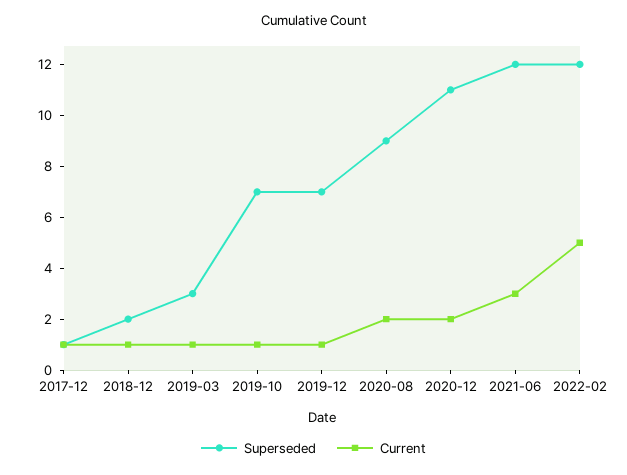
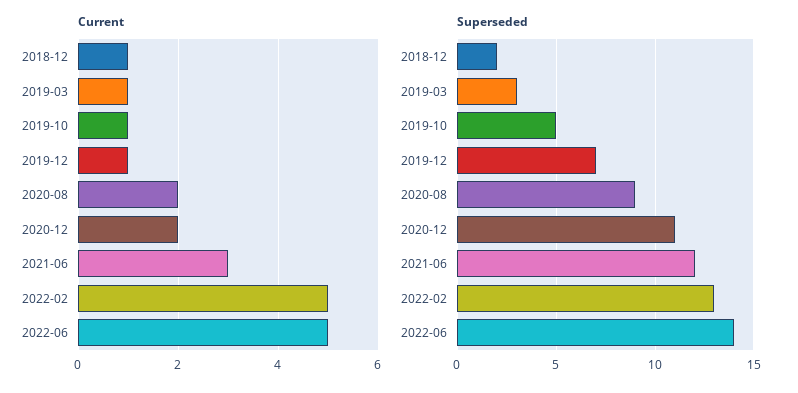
Superseded, 2017-12: 1 -> none
Current, 2017-12: 1 -> none
Superseded, 2019-10: 7 -> 5
Superseded, 2022-02: 12 -> 13
Current, 2022-06: none -> 5
Superseded, 2022-06: none -> 14

